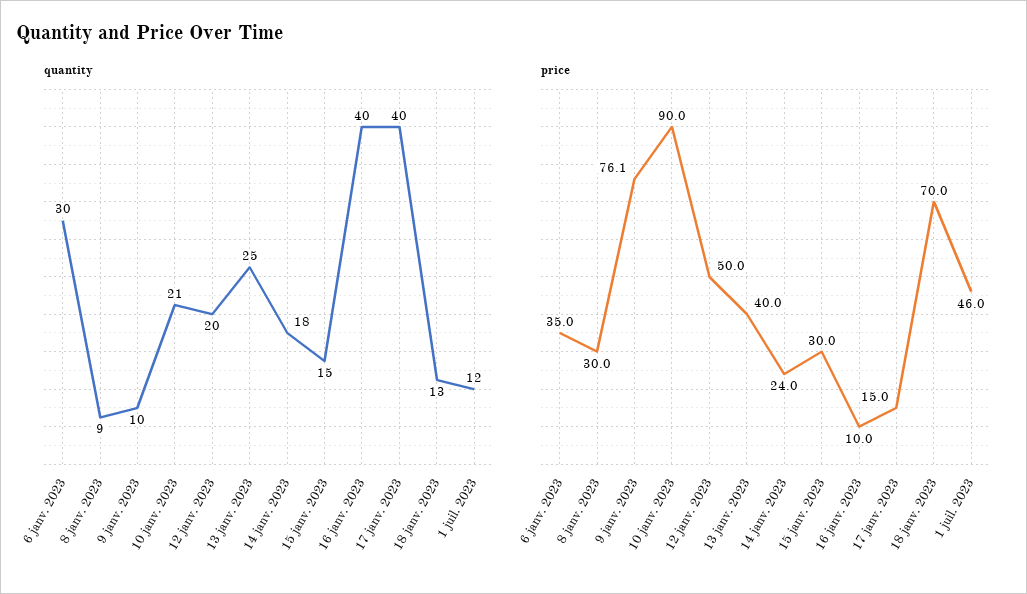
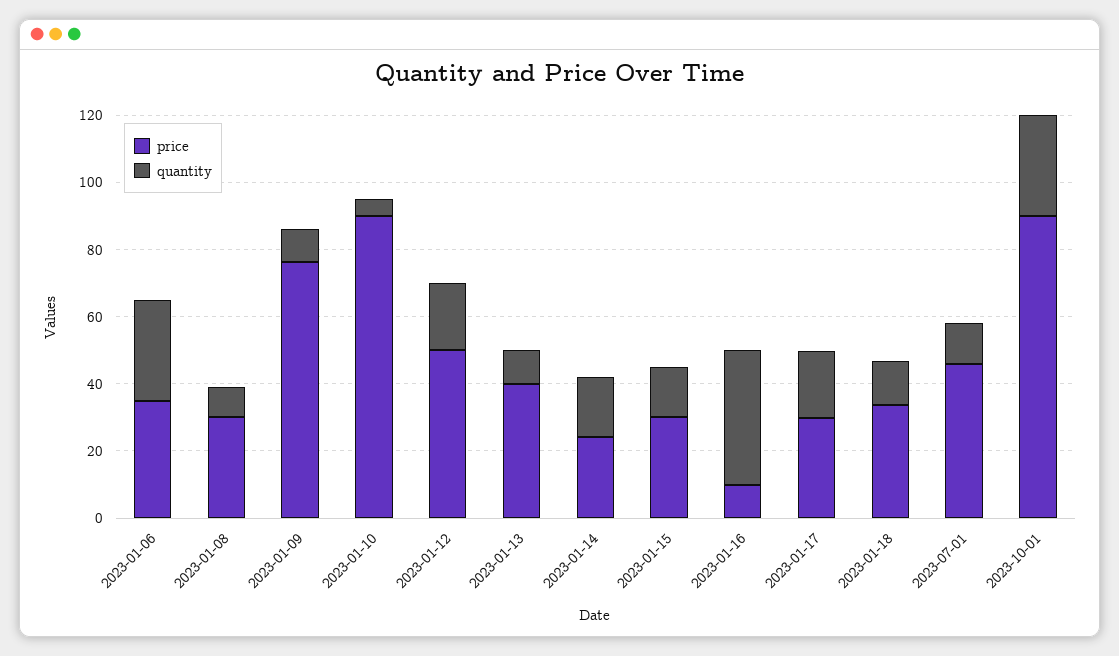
quantity, 10 janv. 2023: 21 -> 5
quantity, 13 janv. 2023: 25 -> 10
quantity, 17 janv. 2023: 40 -> 20
price, 17 janv. 2023: 15 -> 30
price, 18 janv. 2023: 70 -> 35
price, 2023-10-01: none -> 90
quantity, 2023-10-01: none -> 30

